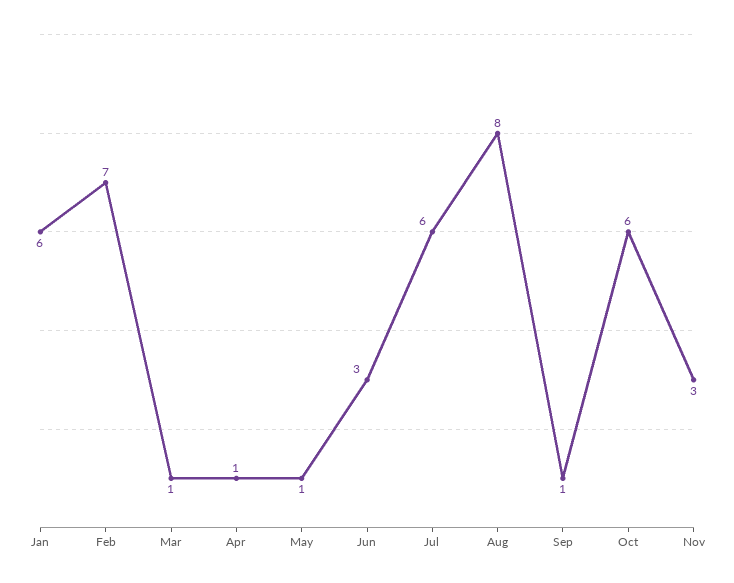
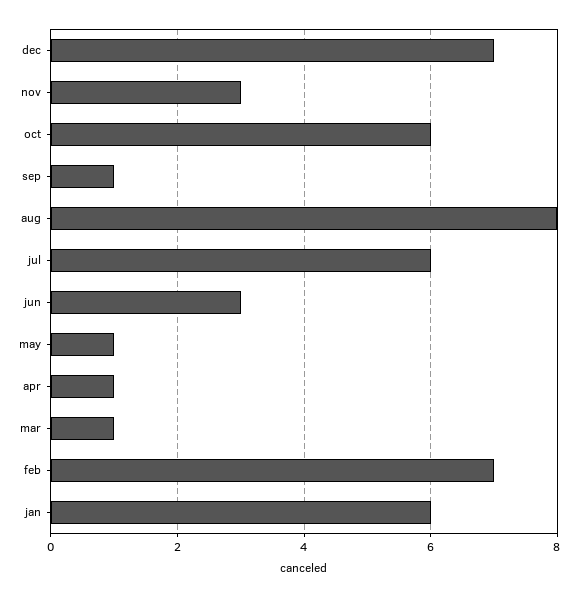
dec: none -> 7

